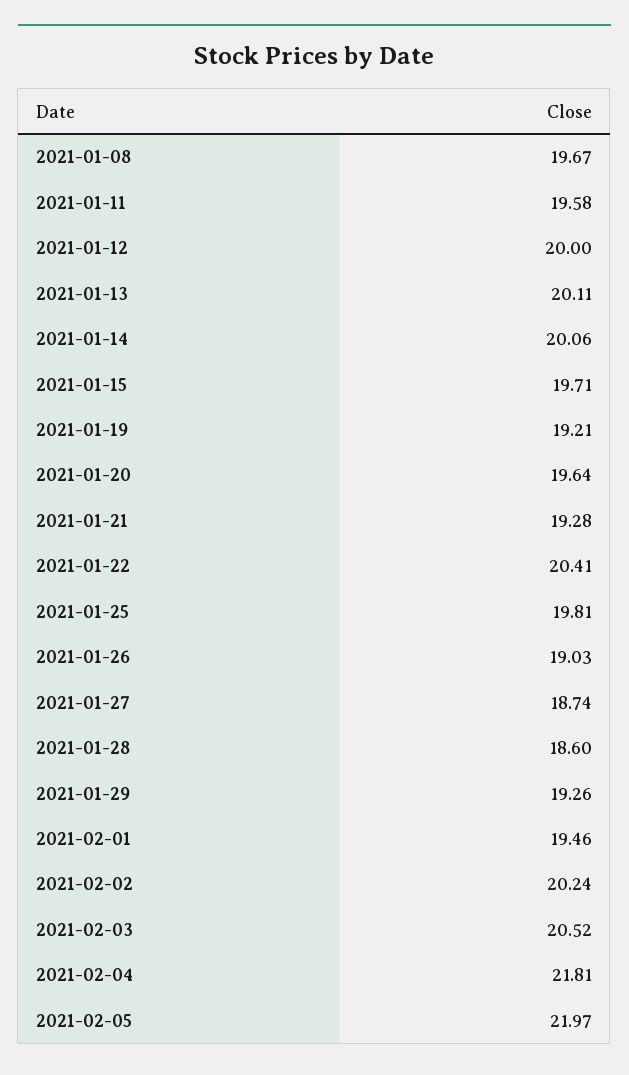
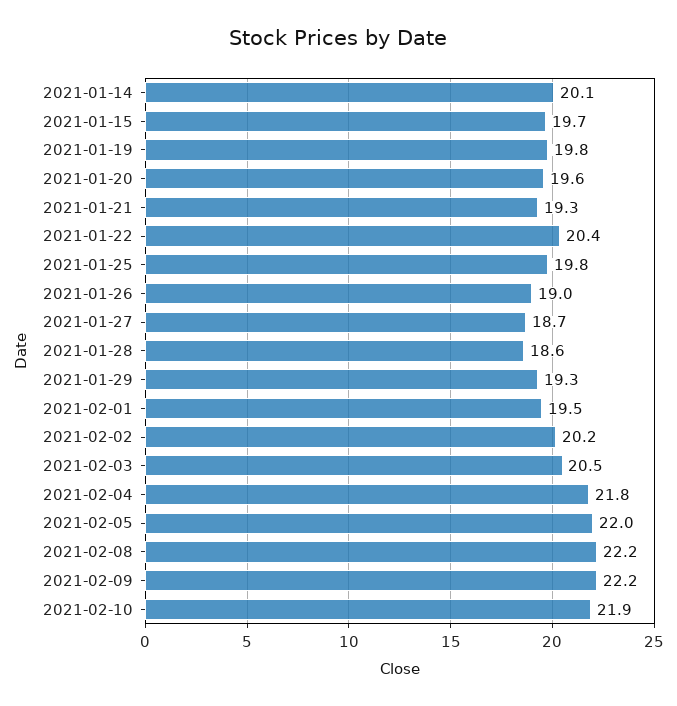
2021-01-08: 19.67 -> none
2021-01-11: 19.58 -> none
2021-01-12: 20 -> none
2021-01-13: 20.11 -> none
2021-01-19: 19.21 -> 19.8
2021-02-08: none -> 22.2
2021-02-09: none -> 22.2
2021-02-10: none -> 21.9

